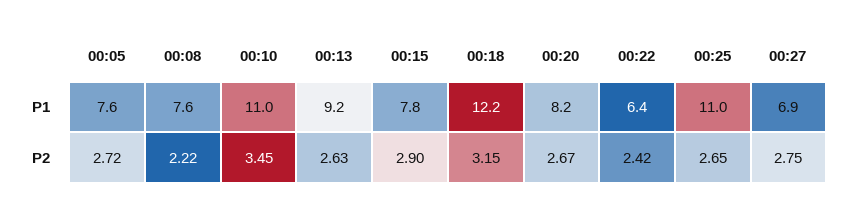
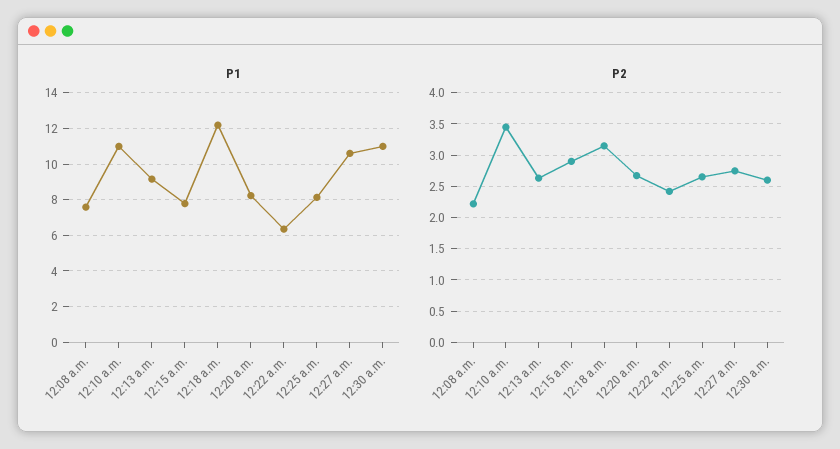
P1, 00:05: 7.6 -> none
P1, 00:25: 11 -> 8
P1, 00:27: 6.9 -> 10.5
P2, 00:05: 2.72 -> none
P1, 12:30 a.m.: none -> 11
P2, 12:30 a.m.: none -> 2.6

